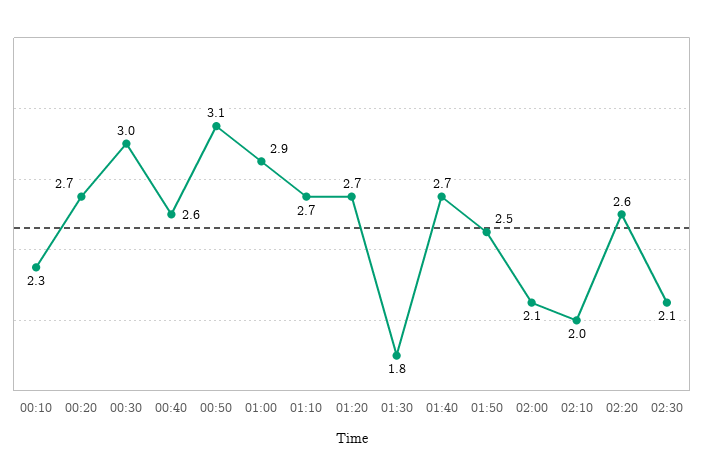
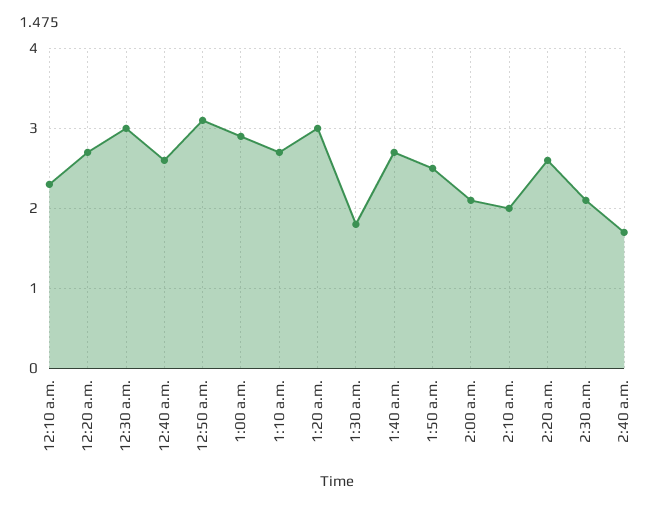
01:20: 2.7 -> 3
2:40 a.m.: none -> 1.7

